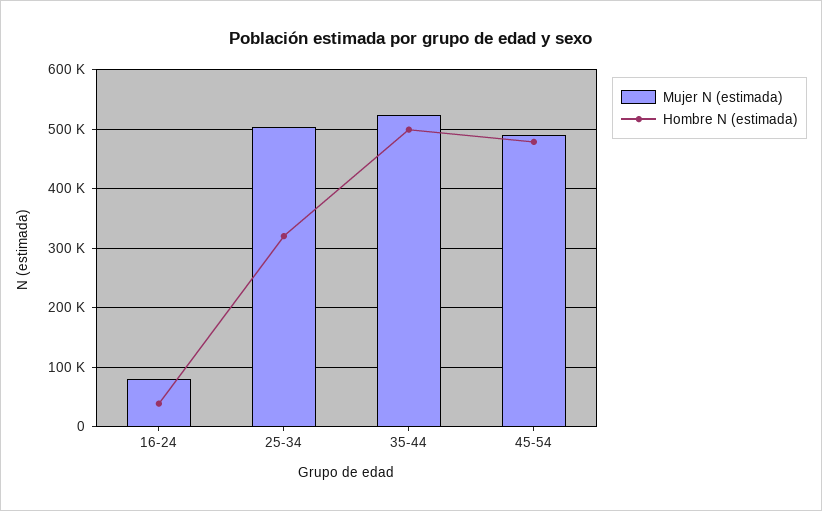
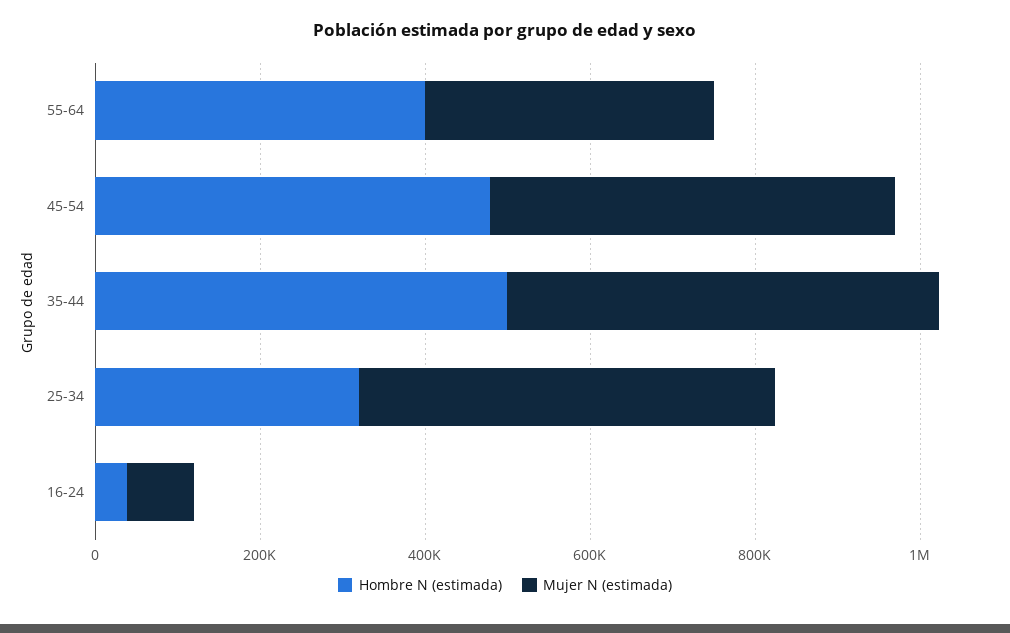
Hombre N (estimada), 55-64: none -> 400000
Mujer N (estimada), 55-64: none -> 350000

